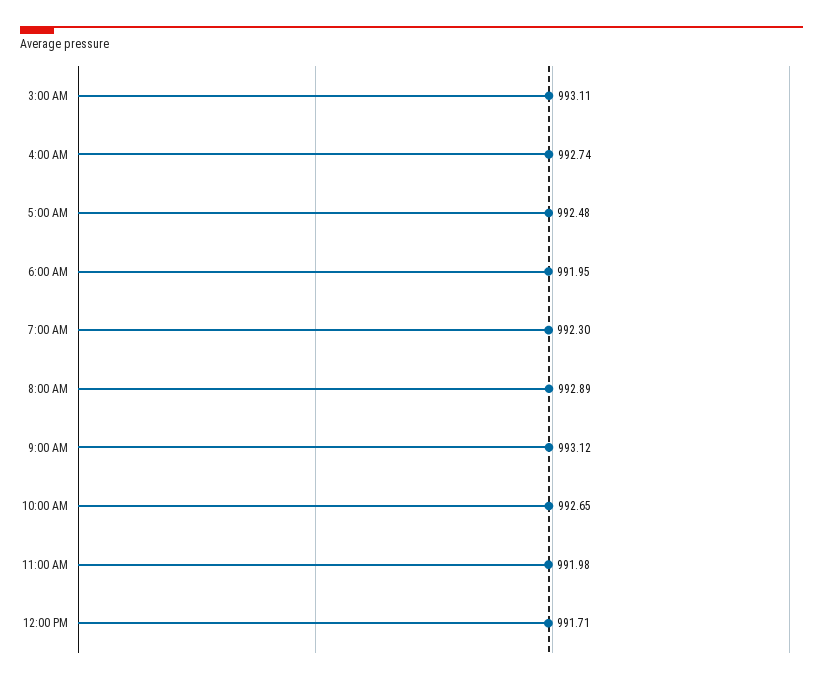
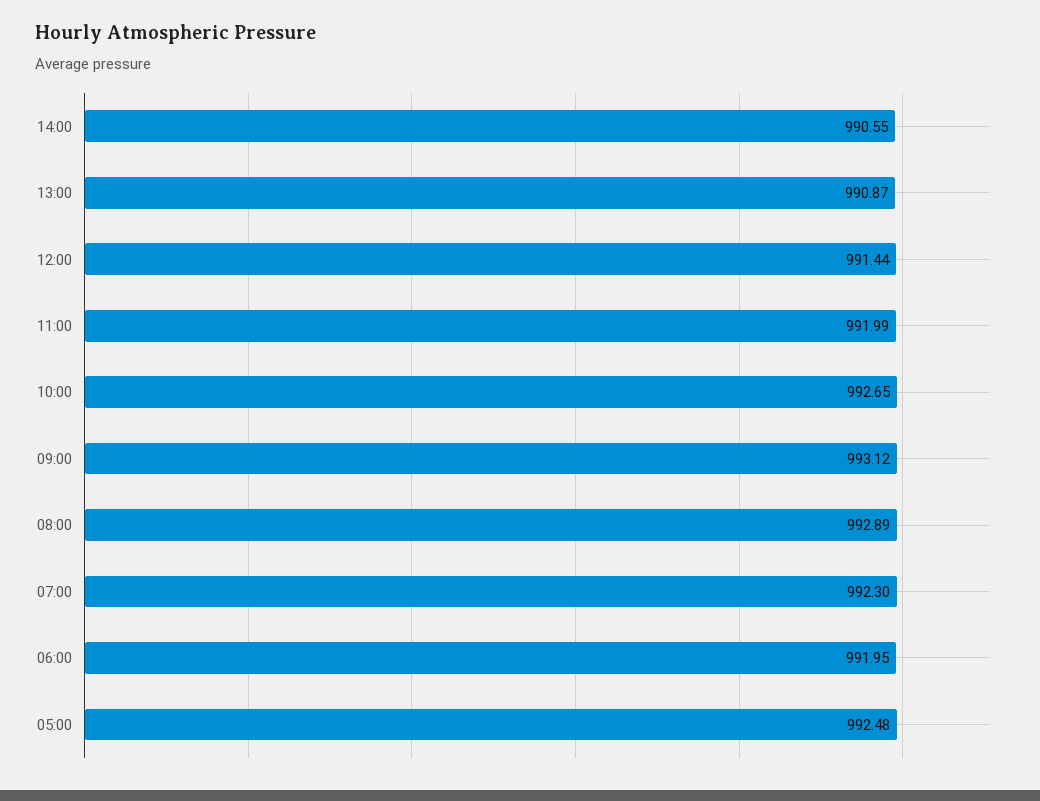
3:00 AM: 993.11 -> none
4:00 AM: 992.74 -> none
11:00 AM: 991.98 -> 991.99
12:00 PM: 991.71 -> 991.44
14:00: none -> 990.55
13:00: none -> 990.87

